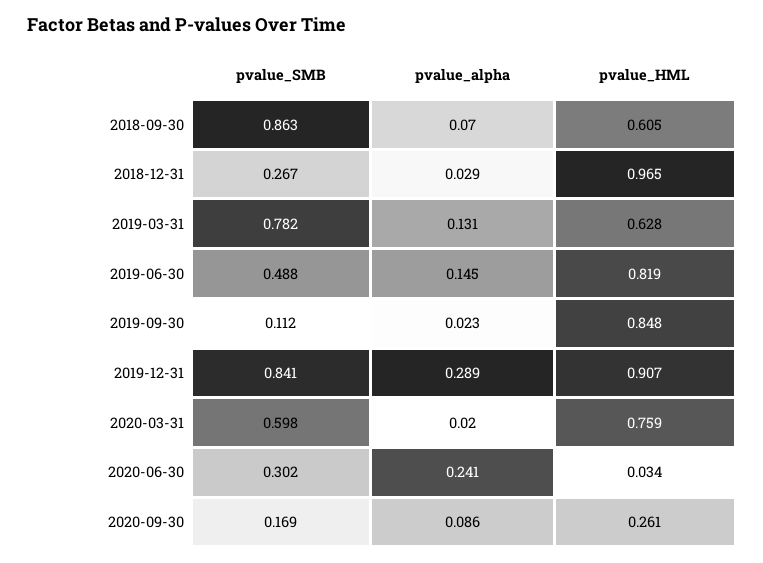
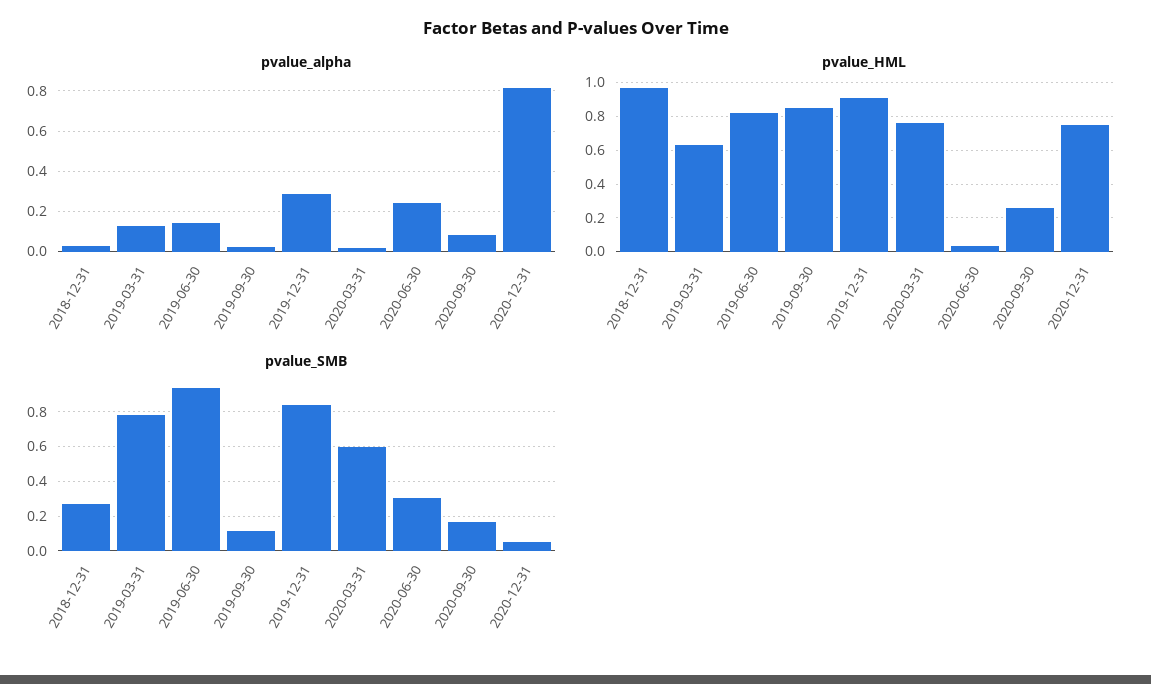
pvalue_SMB, 2018-09-30: 0.863 -> none
pvalue_alpha, 2018-09-30: 0.07 -> none
pvalue_HML, 2018-09-30: 0.605 -> none
pvalue_SMB, 2019-06-30: 0.488 -> 0.95
pvalue_alpha, 2020-12-31: none -> 0.8
pvalue_HML, 2020-12-31: none -> 0.75
pvalue_SMB, 2020-12-31: none -> 0.05

